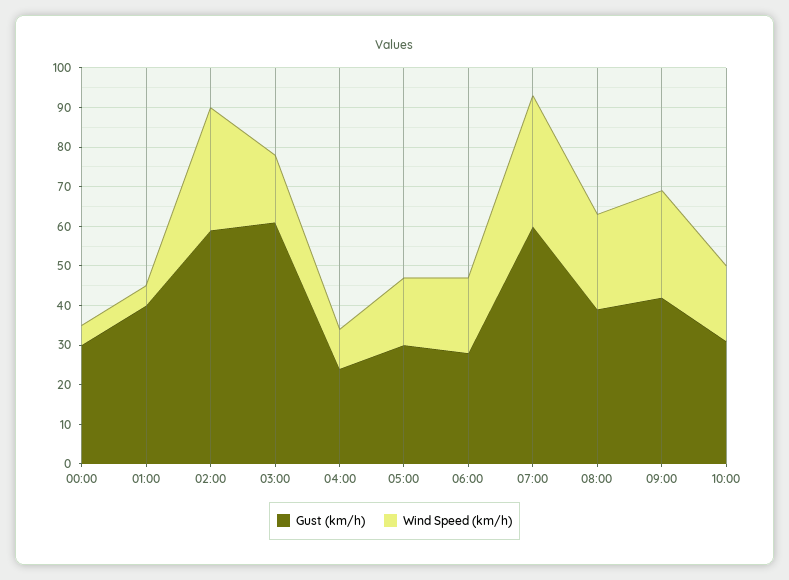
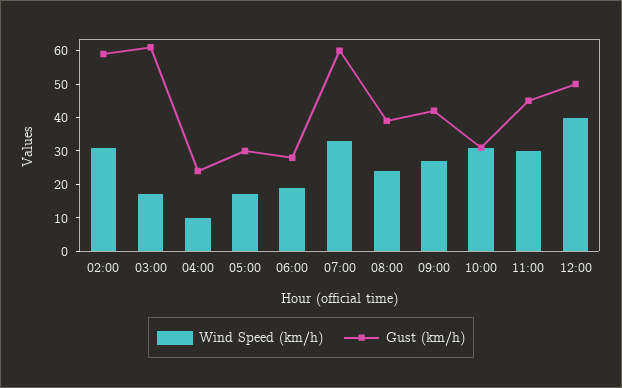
Gust (km/h), 00:00: 30 -> none
Wind Speed (km/h), 00:00: 5 -> none
Gust (km/h), 01:00: 40 -> none
Wind Speed (km/h), 01:00: 5 -> none
Wind Speed (km/h), 10:00: 20 -> 30
Wind Speed (km/h), 11:00: none -> 30
Gust (km/h), 11:00: none -> 45
Wind Speed (km/h), 12:00: none -> 40
Gust (km/h), 12:00: none -> 50

